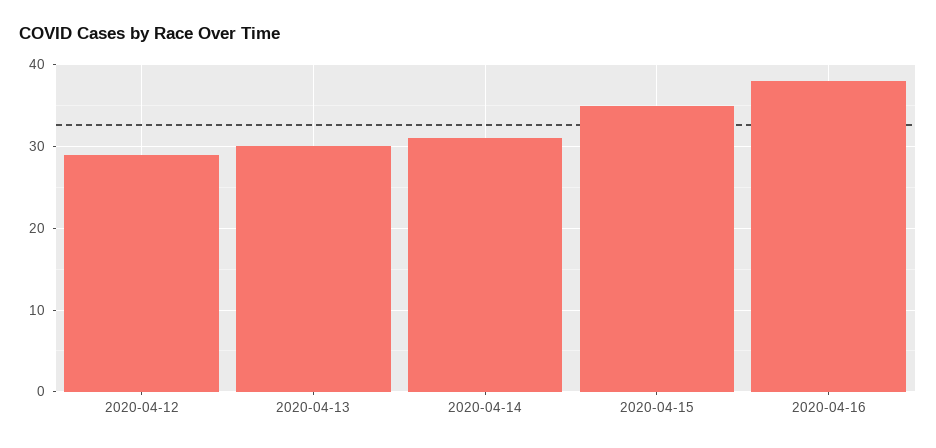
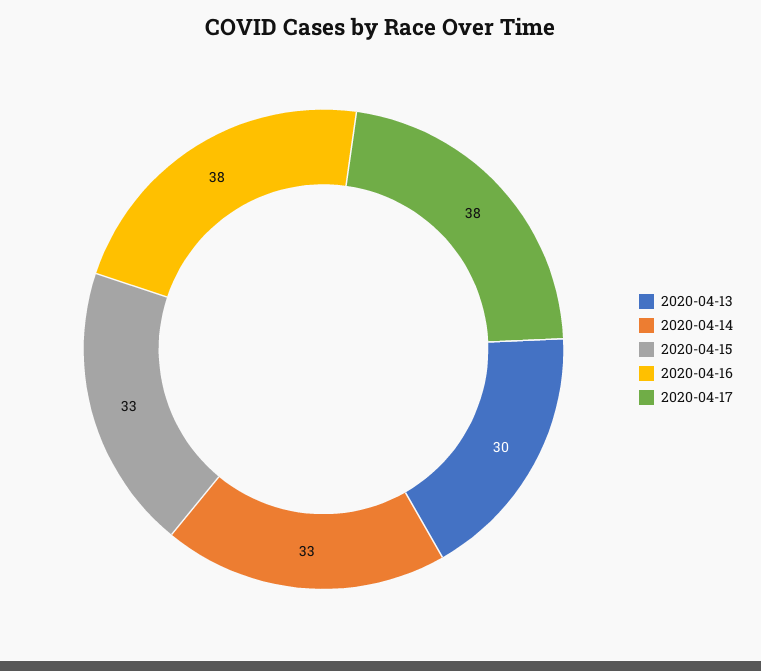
2020-04-12: 29 -> none
2020-04-14: 31 -> 33
2020-04-15: 35 -> 33
2020-04-17: none -> 38

